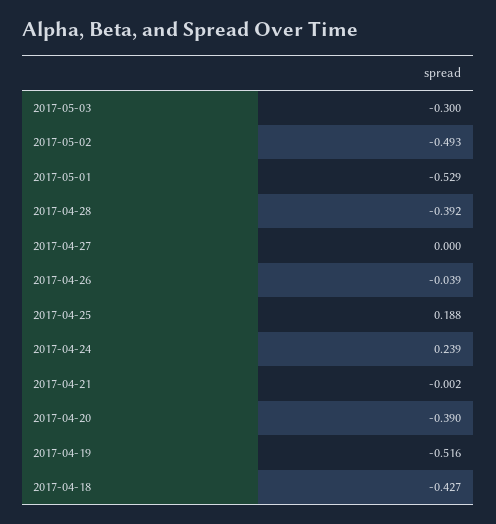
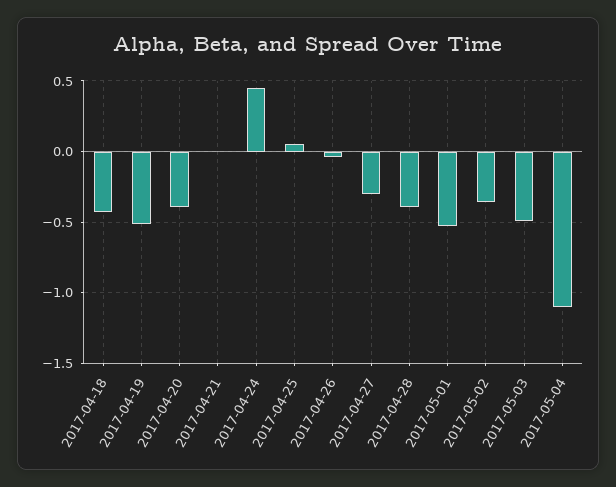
2017-05-03: -0.3 -> -0.5
2017-05-02: -0.493 -> -0.35
2017-04-27: 0 -> -0.3
2017-04-25: 0.188 -> 0.05
2017-04-24: 0.239 -> 0.45
2017-05-04: none -> -1.1

